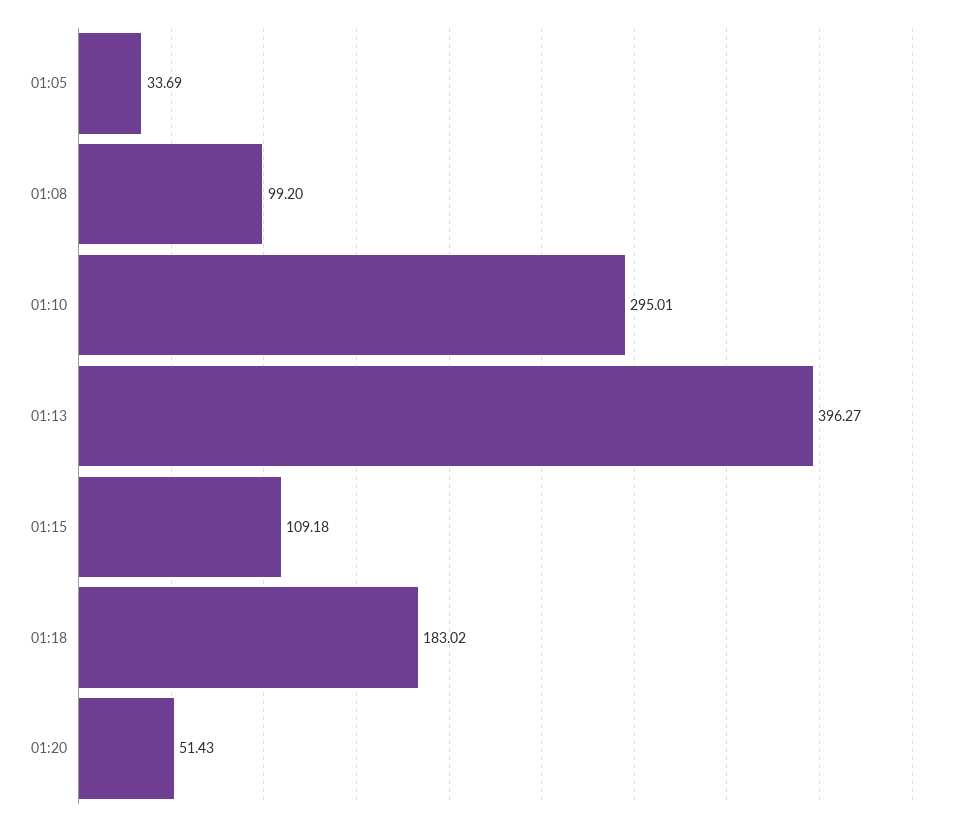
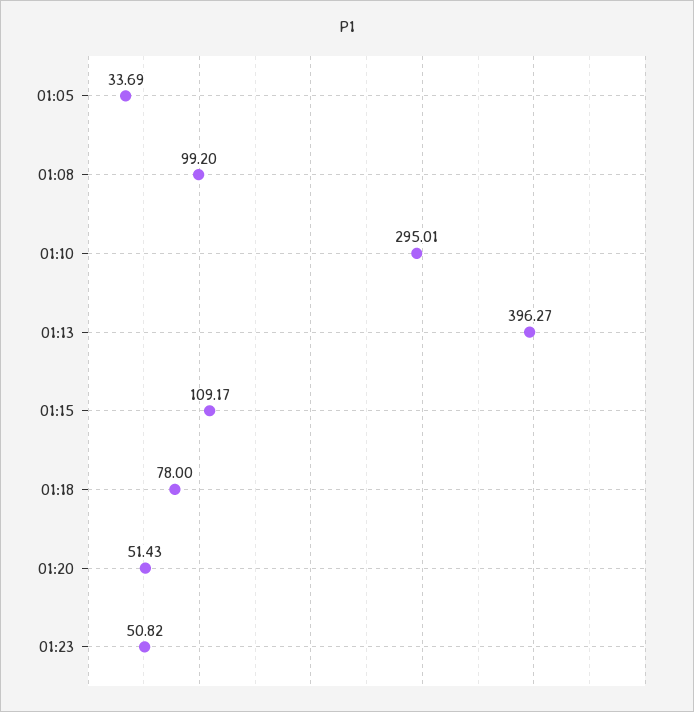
01:15: 109.18 -> 109.17
01:18: 183.02 -> 78
01:23: none -> 50.82

